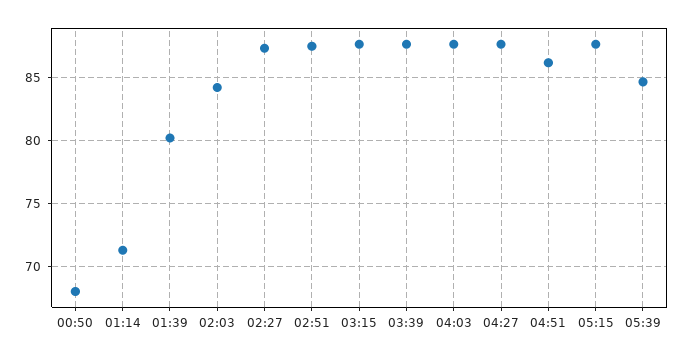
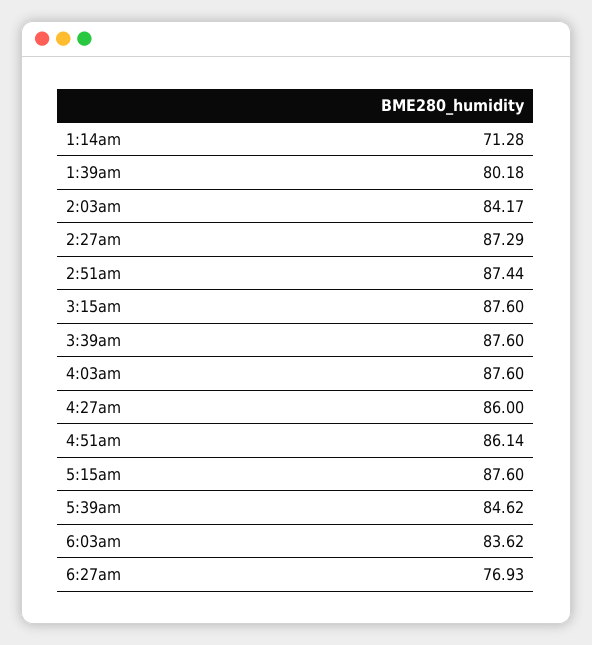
00:50: 68 -> none
04:27: 87.5 -> 86
6:03am: none -> 83.62
6:27am: none -> 76.93

